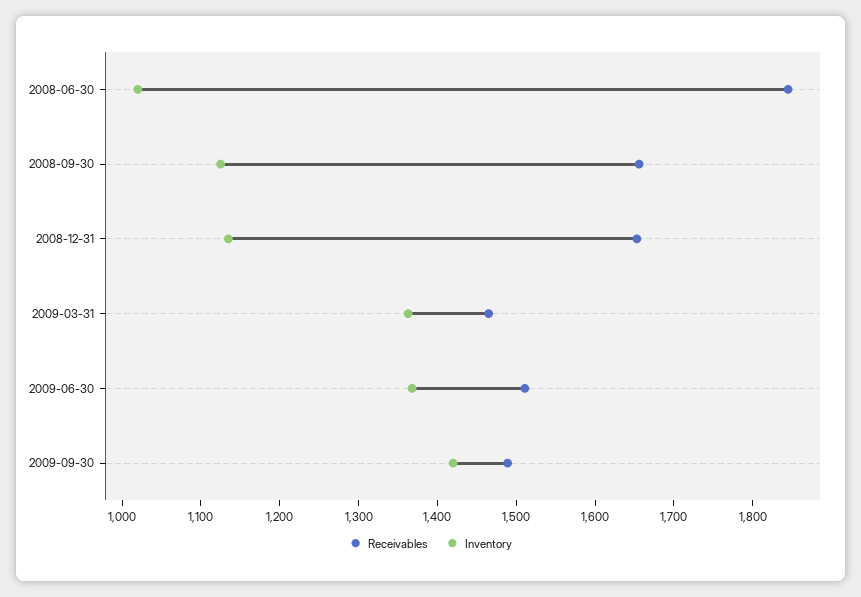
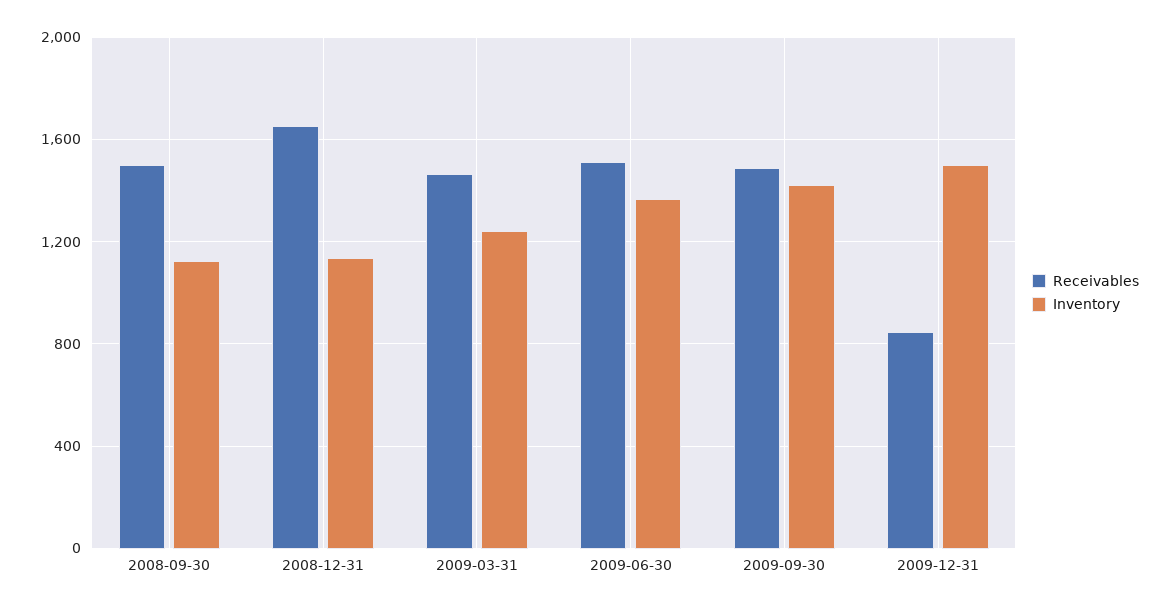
Receivables, 2008-06-30: 1840 -> none
Inventory, 2008-06-30: 1020 -> none
Receivables, 2008-09-30: 1660 -> 1500
Inventory, 2009-03-31: 1360 -> 1250
Receivables, 2009-12-31: none -> 850
Inventory, 2009-12-31: none -> 1500

